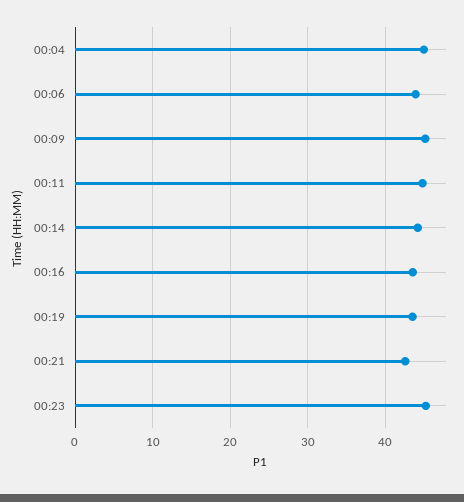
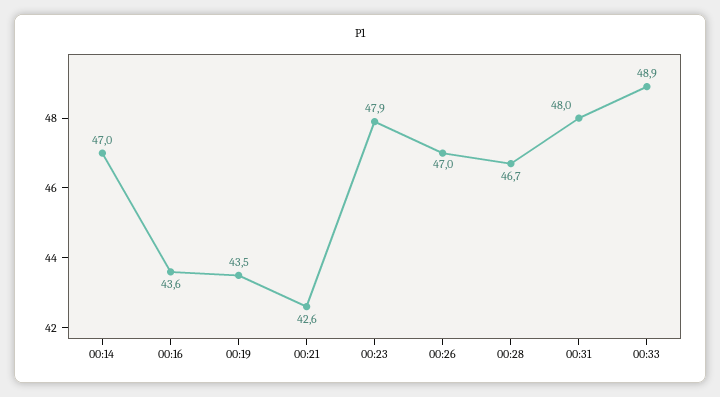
00:04: 45 -> none
00:06: 44 -> none
00:09: 45 -> none
00:11: 45 -> none
00:14: 44 -> 47
00:23: 45 -> 47.9
00:26: none -> 47
00:28: none -> 46.7
00:31: none -> 48
00:33: none -> 48.9

